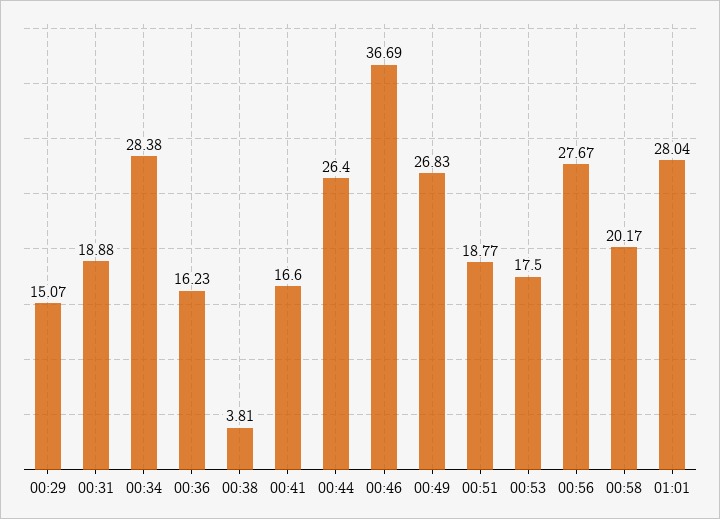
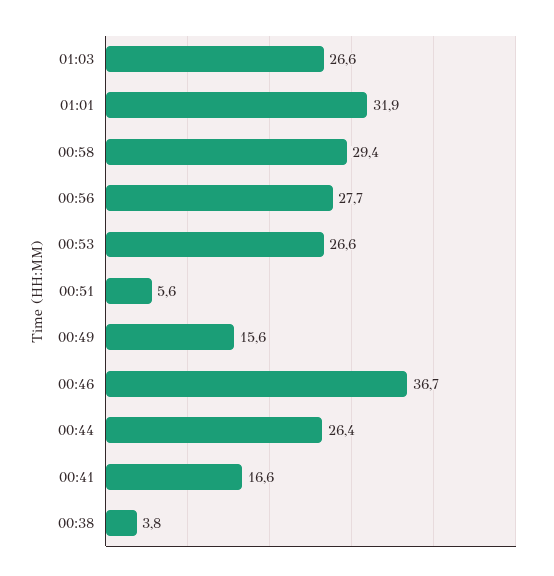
00:29: 15.07 -> none
00:31: 18.88 -> none
00:34: 28.38 -> none
00:36: 16.23 -> none
00:49: 26.83 -> 15.6
00:51: 18.77 -> 5.6
00:53: 17.5 -> 26.6
00:58: 20.17 -> 29.4
01:01: 28.04 -> 31.9
01:03: none -> 26.6

